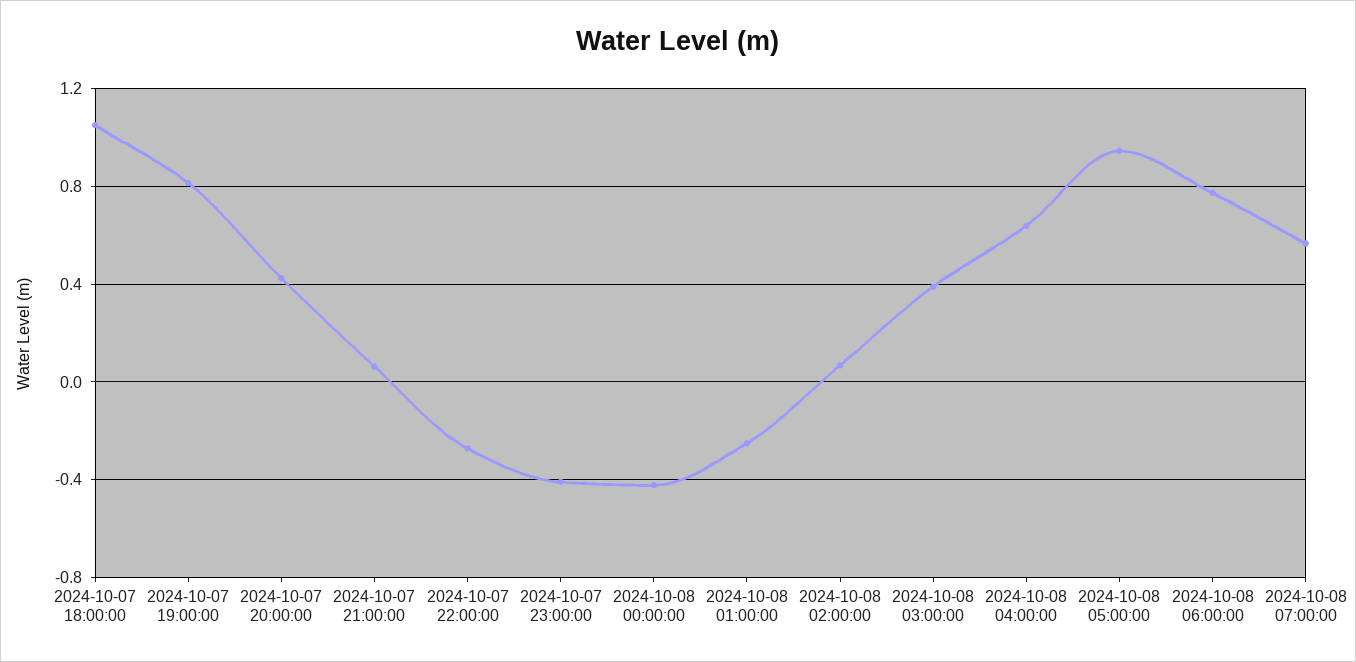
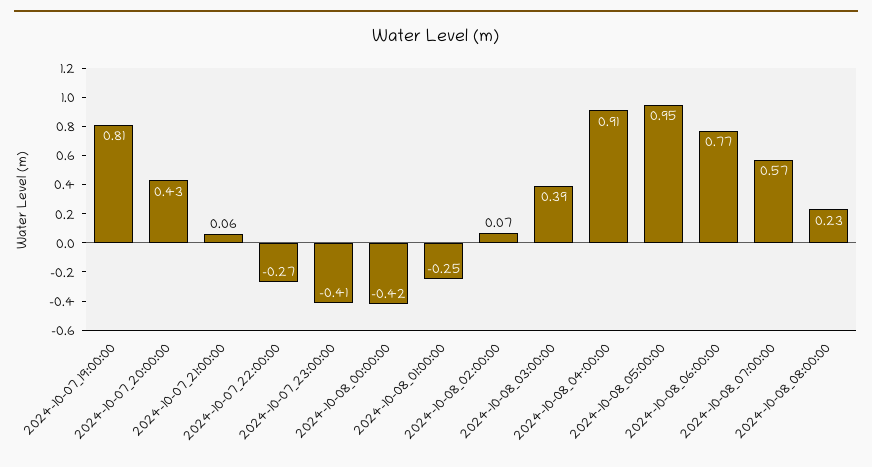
2024-10-07 18:00:00: 1.05 -> none
2024-10-08 04:00:00: 0.65 -> 0.91
2024-10-08_08:00:00: none -> 0.23

